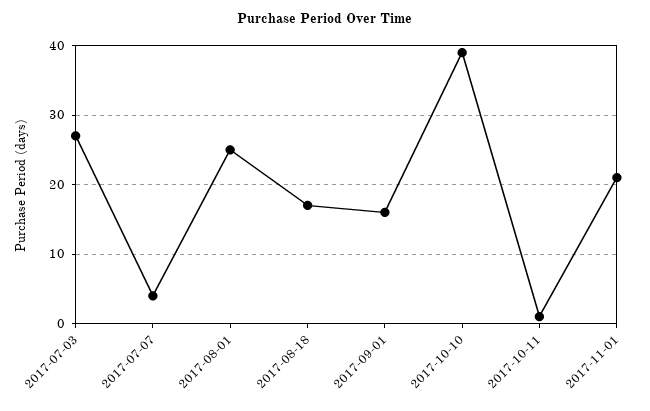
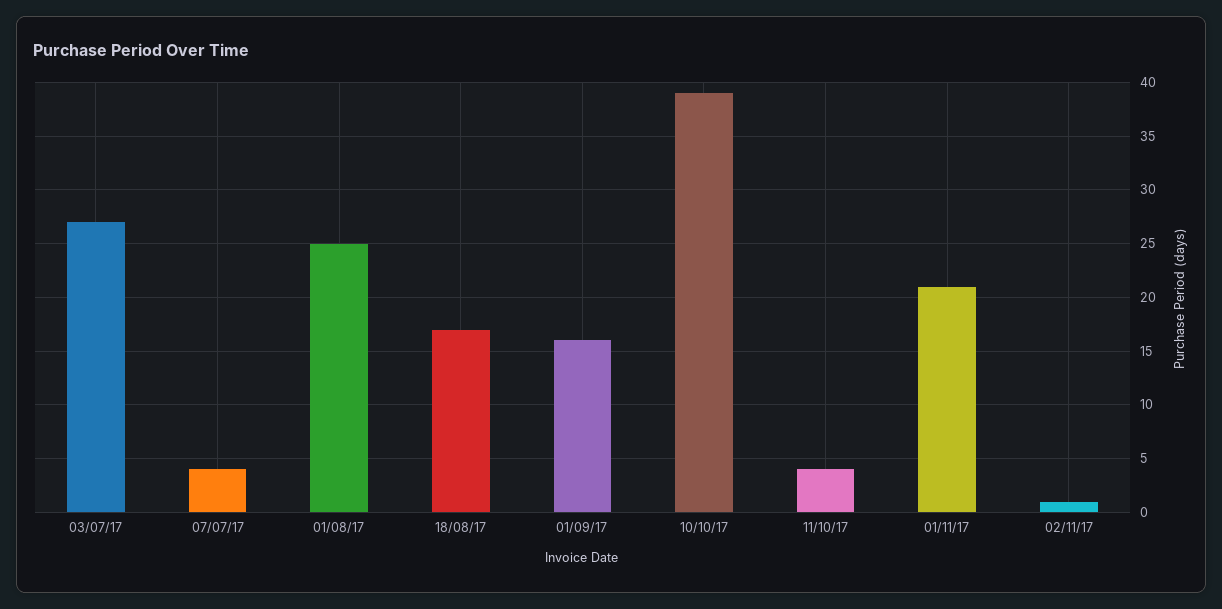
2017-10-11: 1 -> 4
02/11/17: none -> 1

